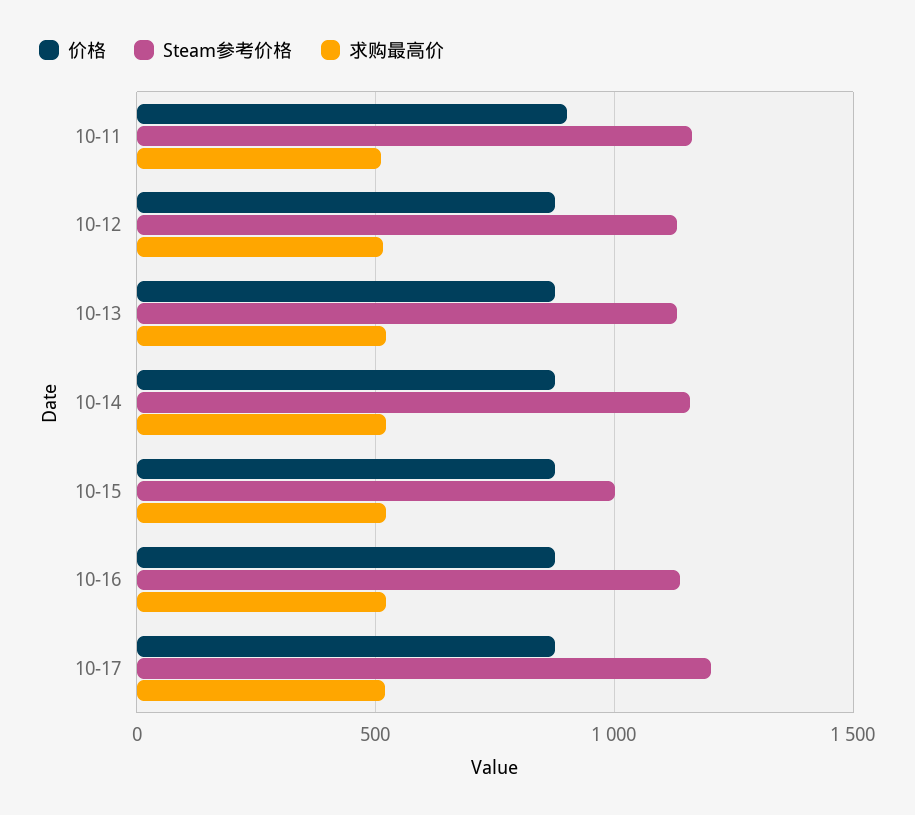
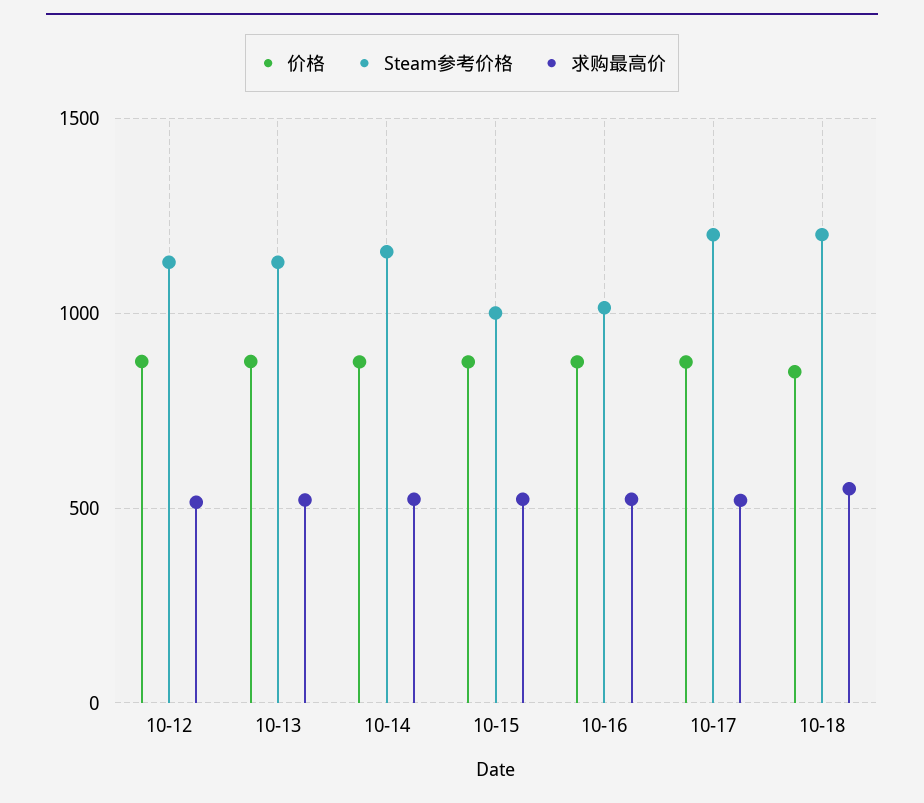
价格, 10-11: 900 -> none
Steam参考价格, 10-11: 1150 -> none
求购最高价, 10-11: 500 -> none
Steam参考价格, 10-16: 1150 -> 1000
价格, 10-18: none -> 850
Steam参考价格, 10-18: none -> 1200
求购最高价, 10-18: none -> 550

